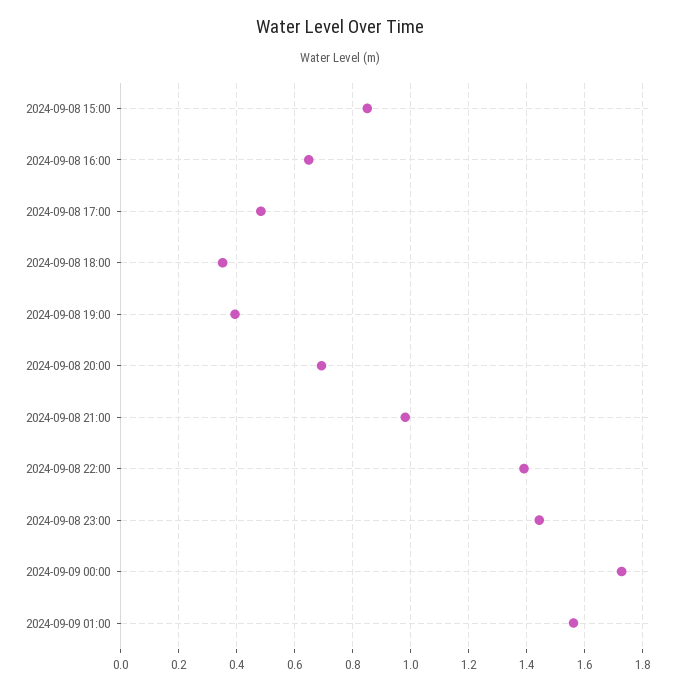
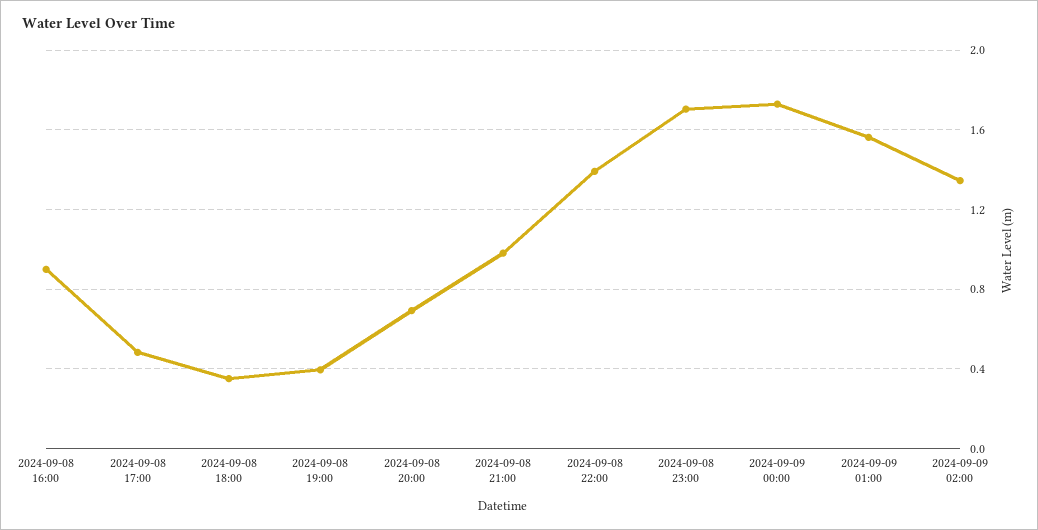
2024-09-08 15:00: 0.85 -> none
2024-09-08 16:00: 0.65 -> 0.9
2024-09-08 23:00: 1.45 -> 1.7
2024-09-09 02:00: none -> 1.35

